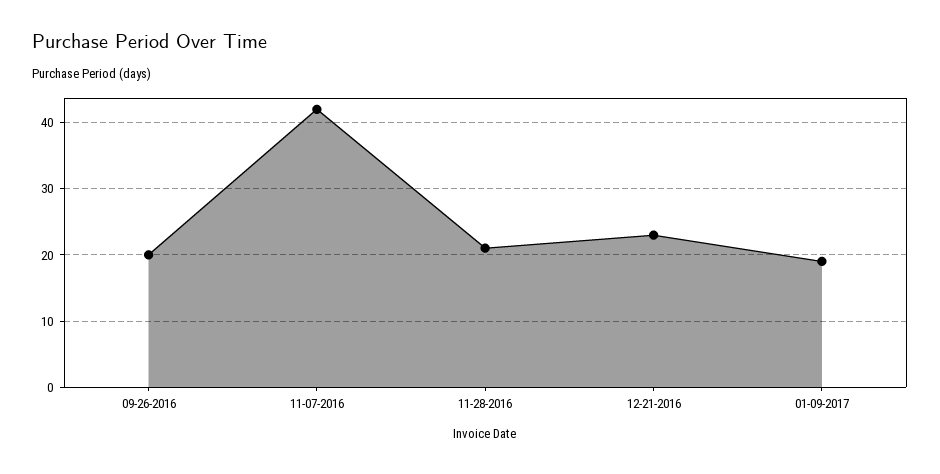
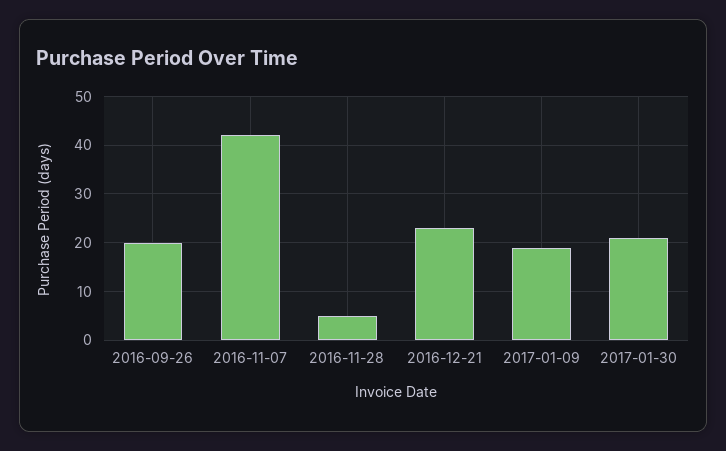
11-28-2016: 21 -> 5
2017-01-30: none -> 20

